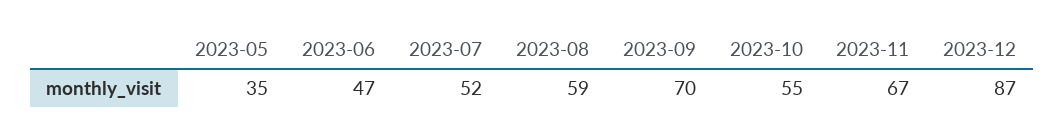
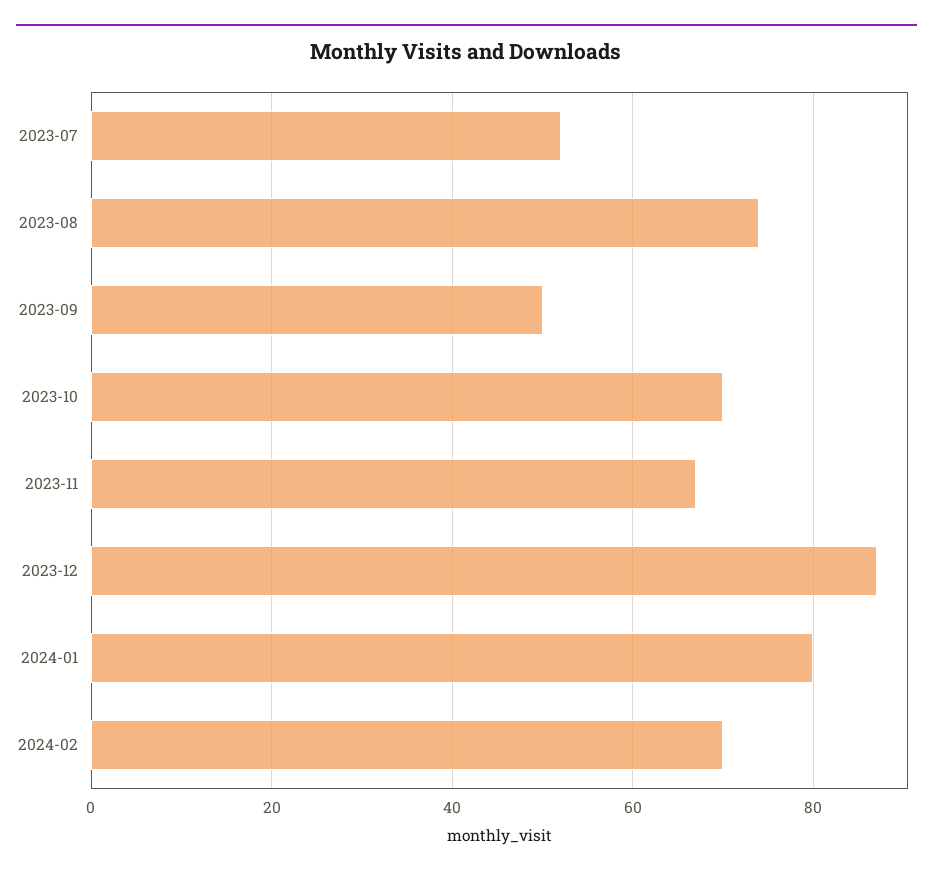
2023-05: 35 -> none
2023-06: 47 -> none
2023-08: 59 -> 75
2023-09: 70 -> 50
2023-10: 55 -> 70
2024-01: none -> 80
2024-02: none -> 70

